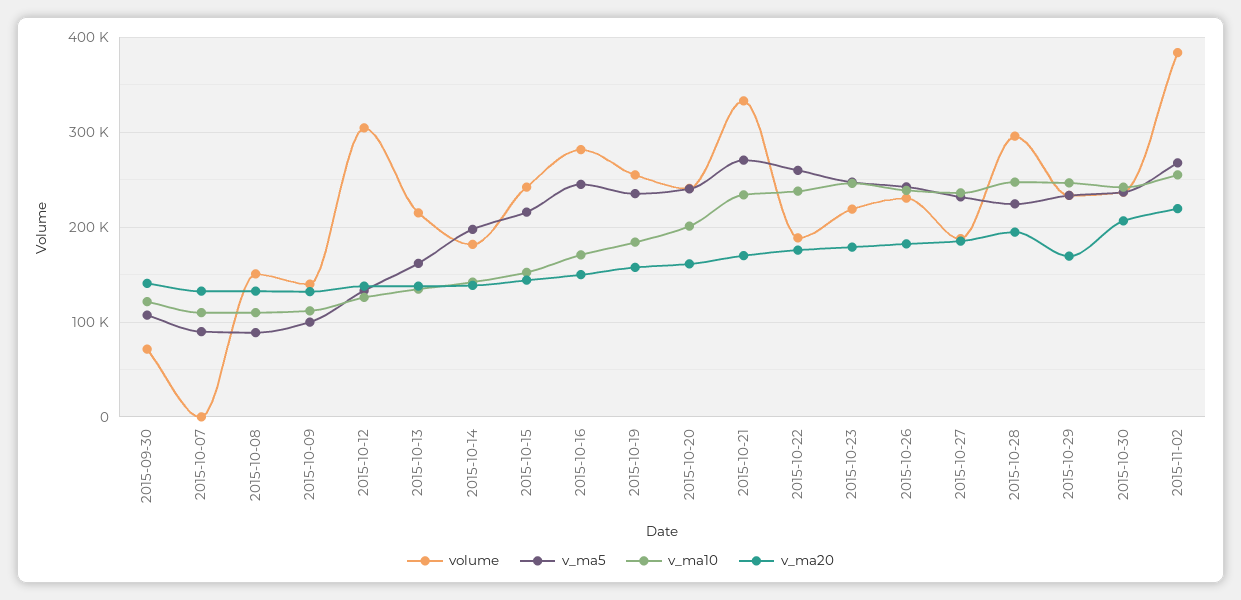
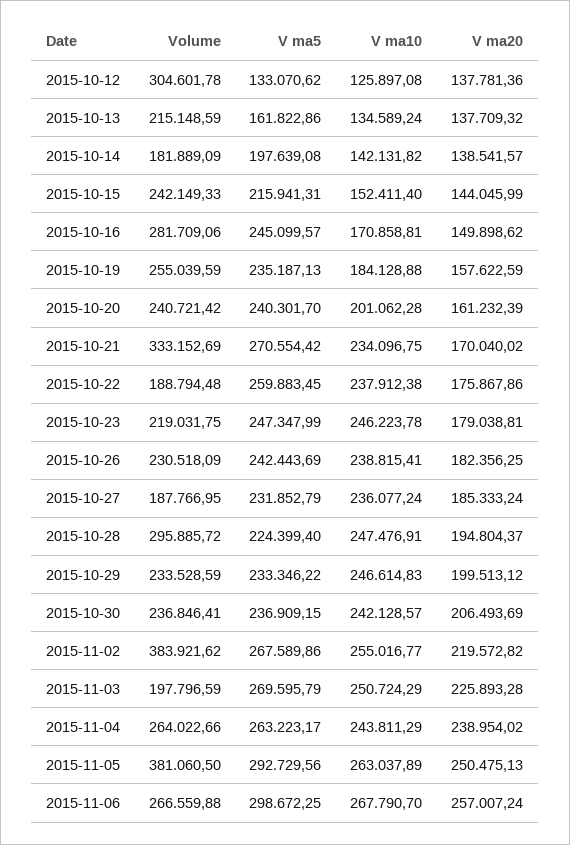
volume, 2015-09-30: 70000 -> none
v_ma5, 2015-09-30: 110000 -> none
v_ma10, 2015-09-30: 120000 -> none
v_ma20, 2015-09-30: 140000 -> none
volume, 2015-10-07: 0 -> none
v_ma5, 2015-10-07: 90000 -> none
v_ma10, 2015-10-07: 110000 -> none
v_ma20, 2015-10-07: 130000 -> none
volume, 2015-10-08: 150000 -> none
v_ma5, 2015-10-08: 90000 -> none
v_ma10, 2015-10-08: 110000 -> none
v_ma20, 2015-10-08: 130000 -> none
volume, 2015-10-09: 140000 -> none
v_ma5, 2015-10-09: 100000 -> none
v_ma10, 2015-10-09: 110000 -> none
v_ma20, 2015-10-09: 130000 -> none
v_ma20, 2015-10-29: 170000 -> 199513.12
volume, 2015-11-03: none -> 197796.59
v_ma5, 2015-11-03: none -> 269595.79
v_ma10, 2015-11-03: none -> 250724.29
v_ma20, 2015-11-03: none -> 225893.28
volume, 2015-11-04: none -> 264022.66
v_ma5, 2015-11-04: none -> 263223.17
v_ma10, 2015-11-04: none -> 243811.29
v_ma20, 2015-11-04: none -> 238954.02
volume, 2015-11-05: none -> 381060.5
v_ma5, 2015-11-05: none -> 292729.56
v_ma10, 2015-11-05: none -> 263037.89
v_ma20, 2015-11-05: none -> 250475.13
volume, 2015-11-06: none -> 266559.88
v_ma5, 2015-11-06: none -> 298672.25
v_ma10, 2015-11-06: none -> 267790.7
v_ma20, 2015-11-06: none -> 257007.24

